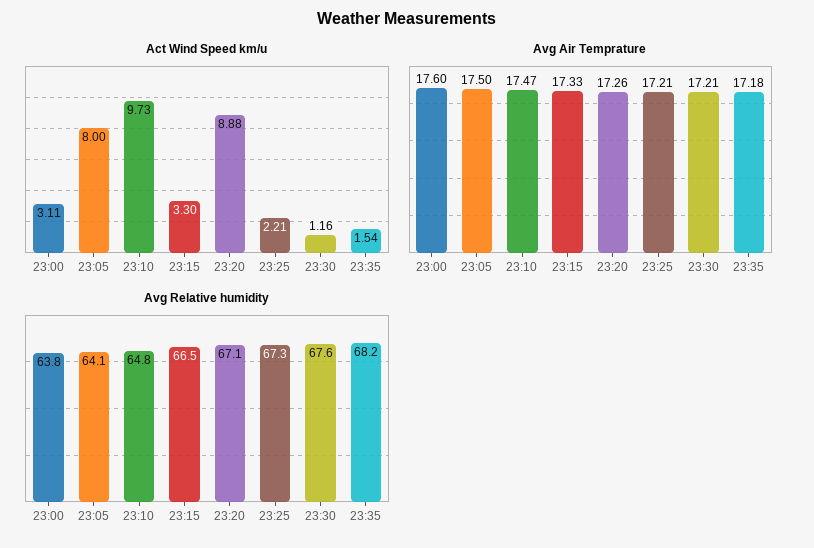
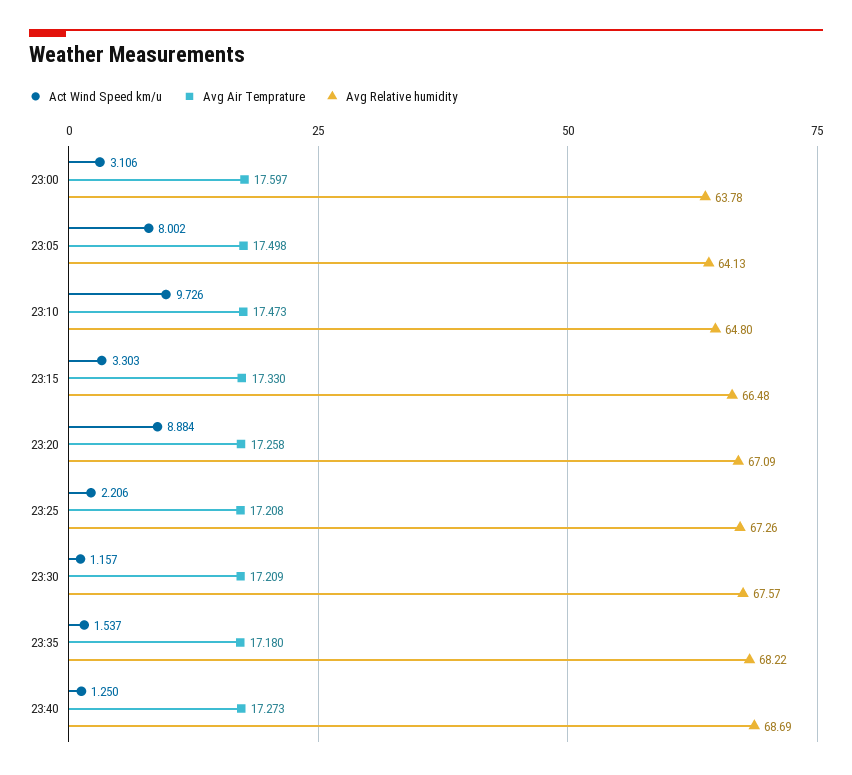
Act Wind Speed km/u, 23:40: none -> 1.25
Avg Air Temprature, 23:40: none -> 17.273
Avg Relative humidity, 23:40: none -> 68.69

